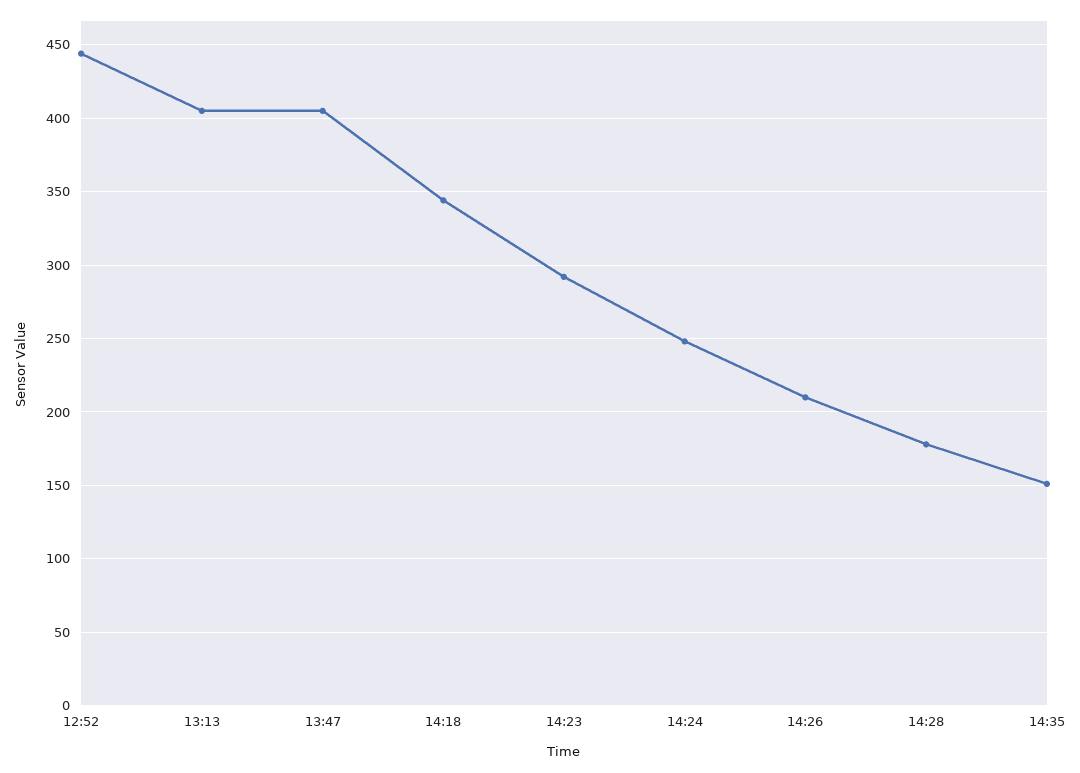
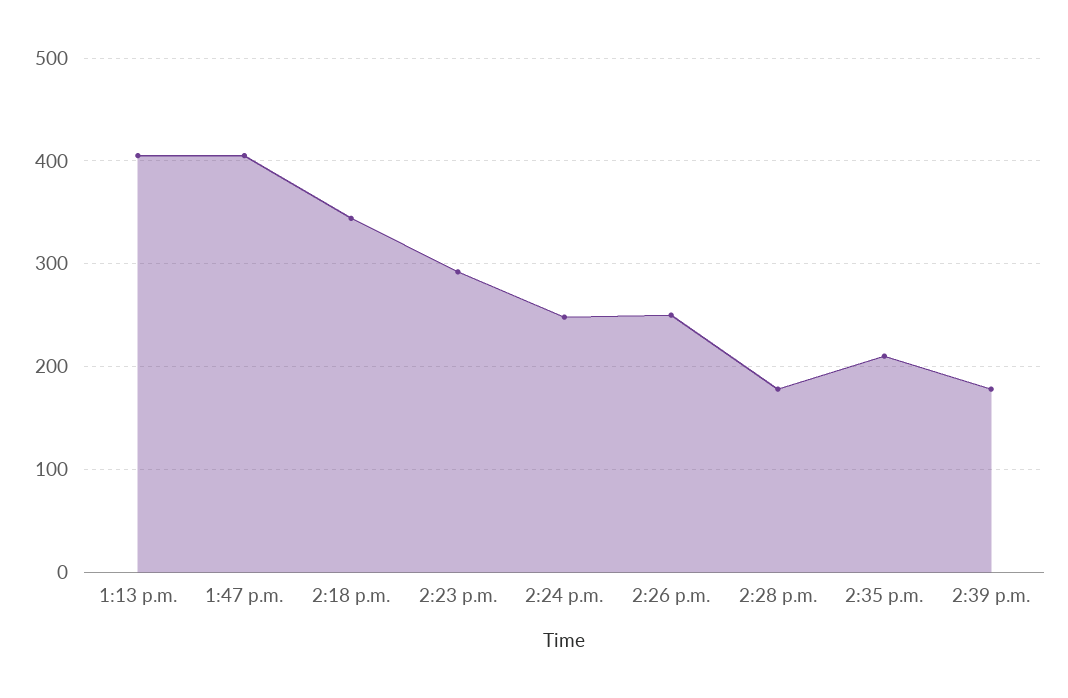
12:52: 445 -> none
14:26: 210 -> 250
14:35: 150 -> 210
2:39 p.m.: none -> 180

